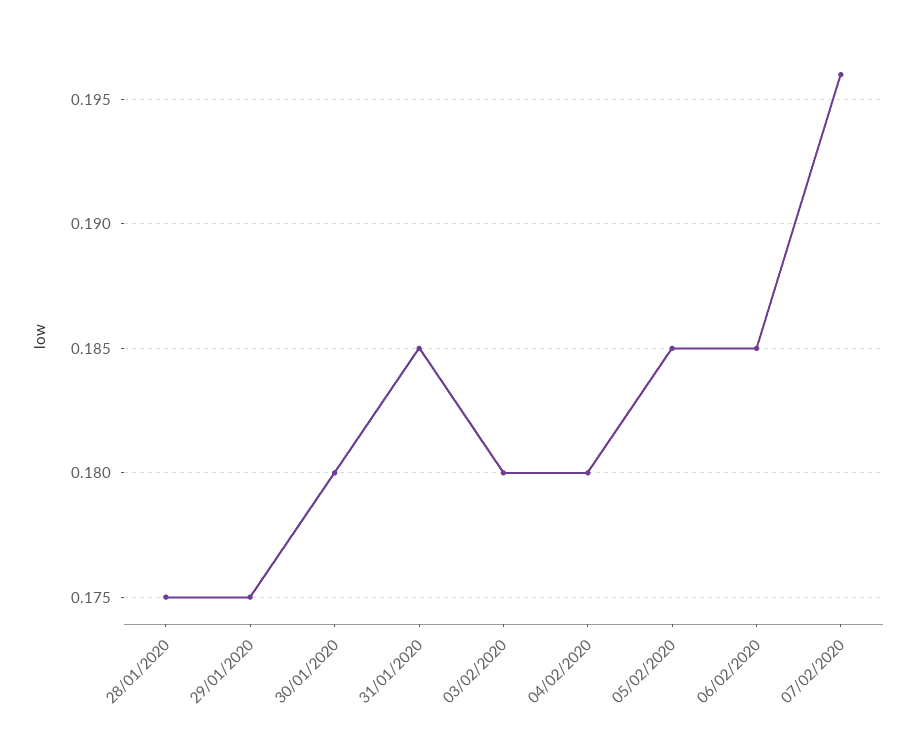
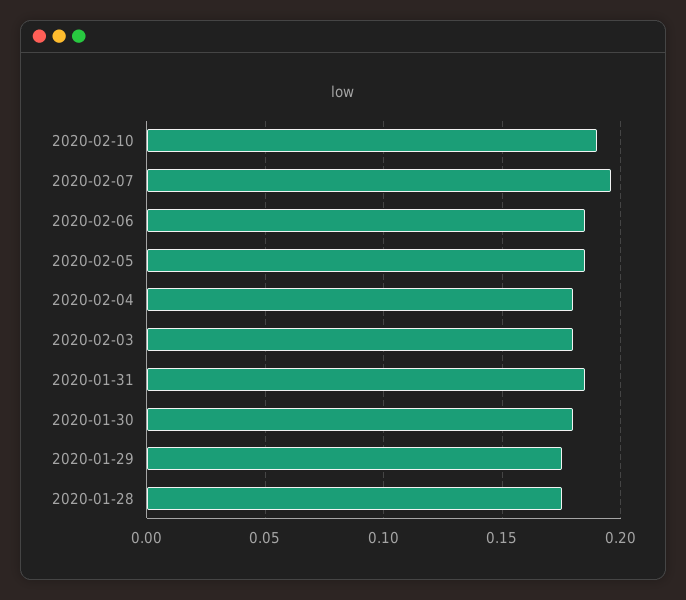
2020-02-10: none -> 0.19

